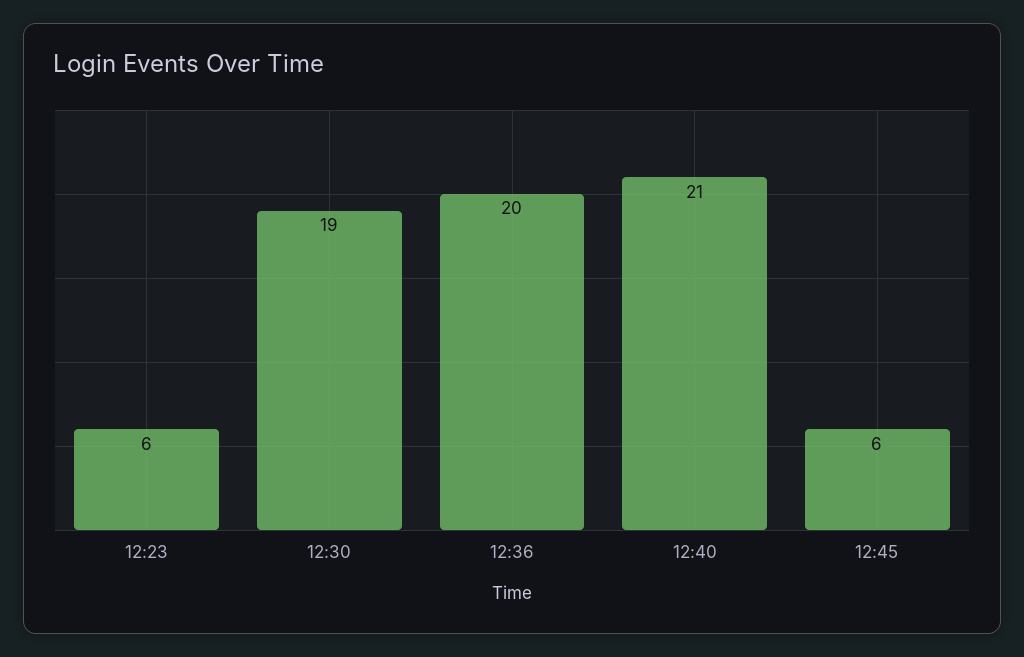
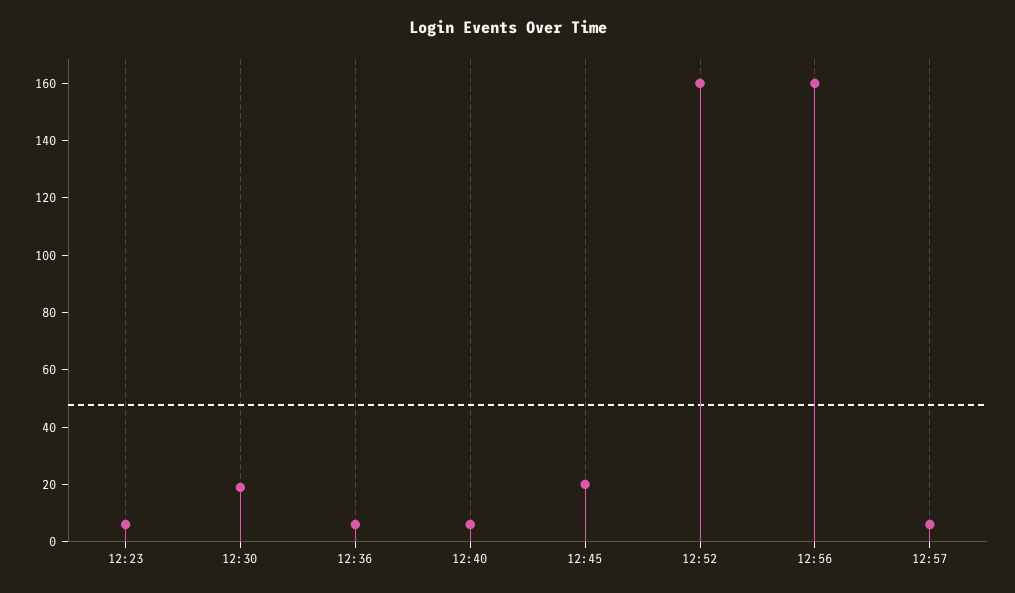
12:36: 20 -> 5
12:40: 21 -> 5
12:45: 6 -> 20
12:52: none -> 160
12:56: none -> 160
12:57: none -> 5

